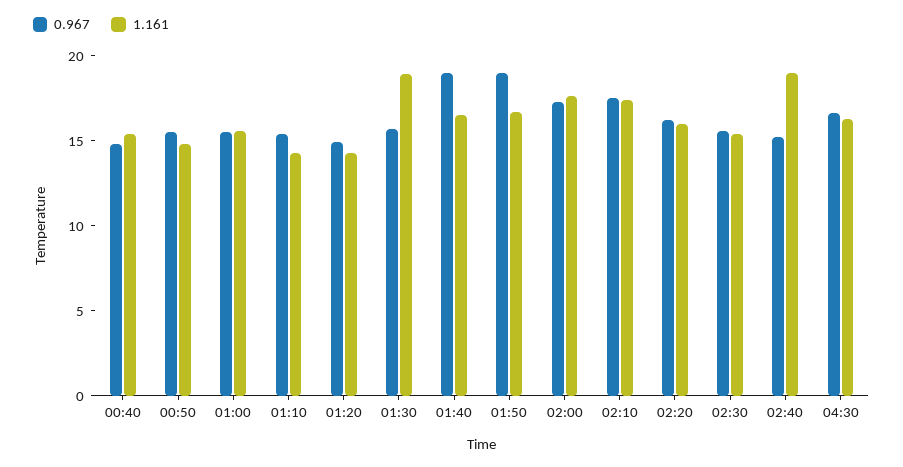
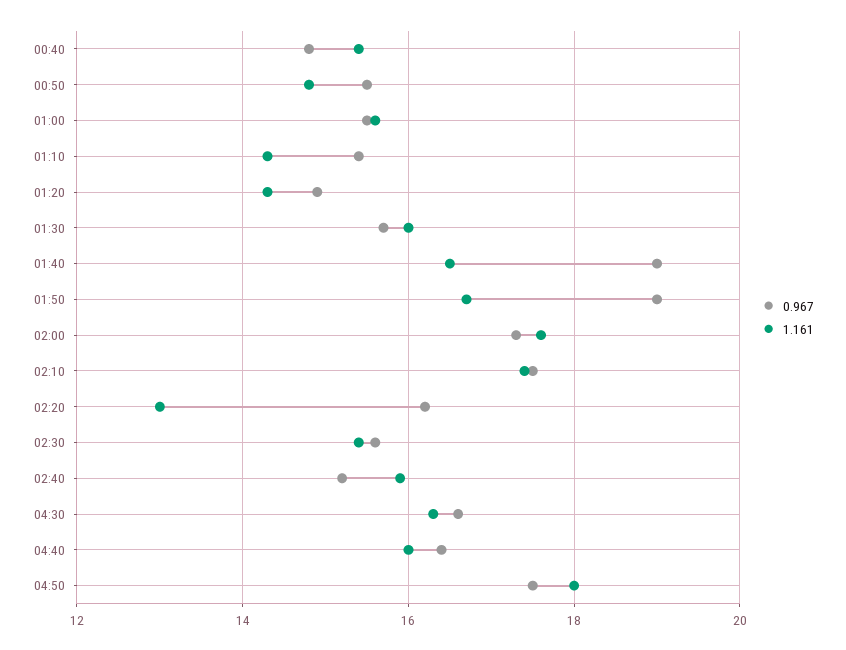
1.161, 01:30: 19 -> 16
1.161, 02:20: 16 -> 13
1.161, 02:40: 19 -> 16
0.967, 04:40: none -> 16.5
1.161, 04:40: none -> 16
0.967, 04:50: none -> 17.5
1.161, 04:50: none -> 18

